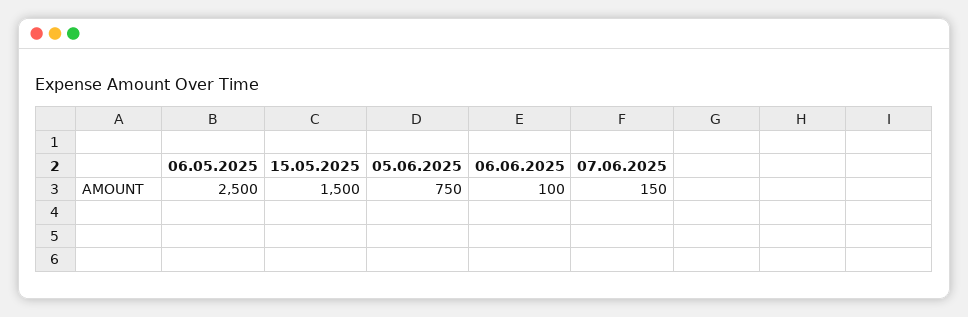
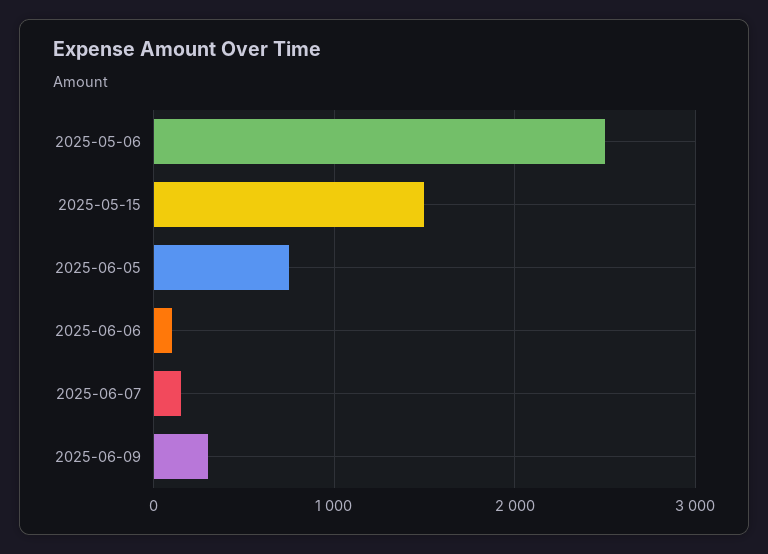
2025-06-09: none -> 300

